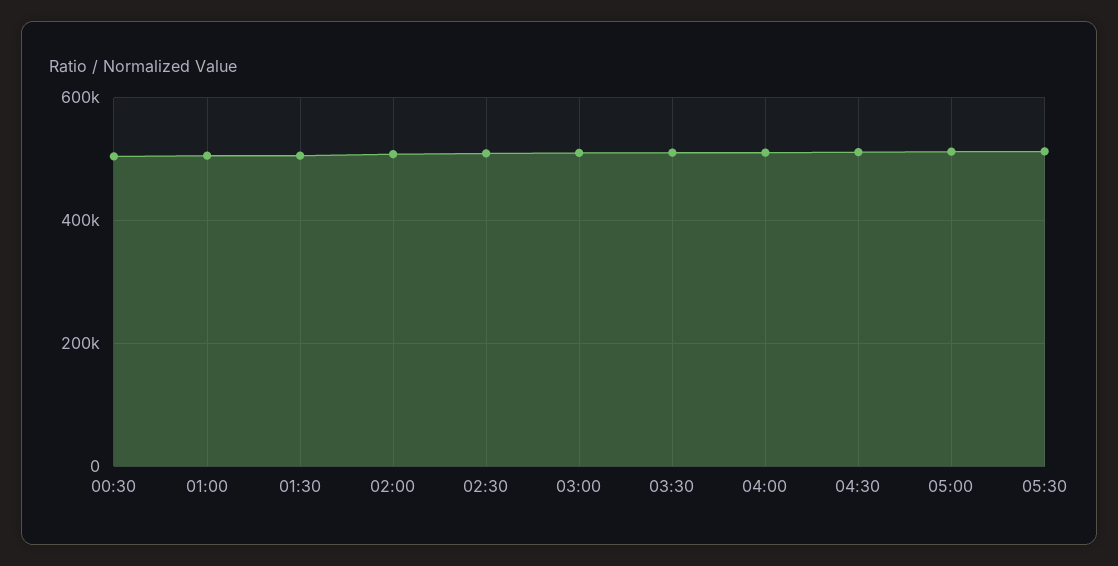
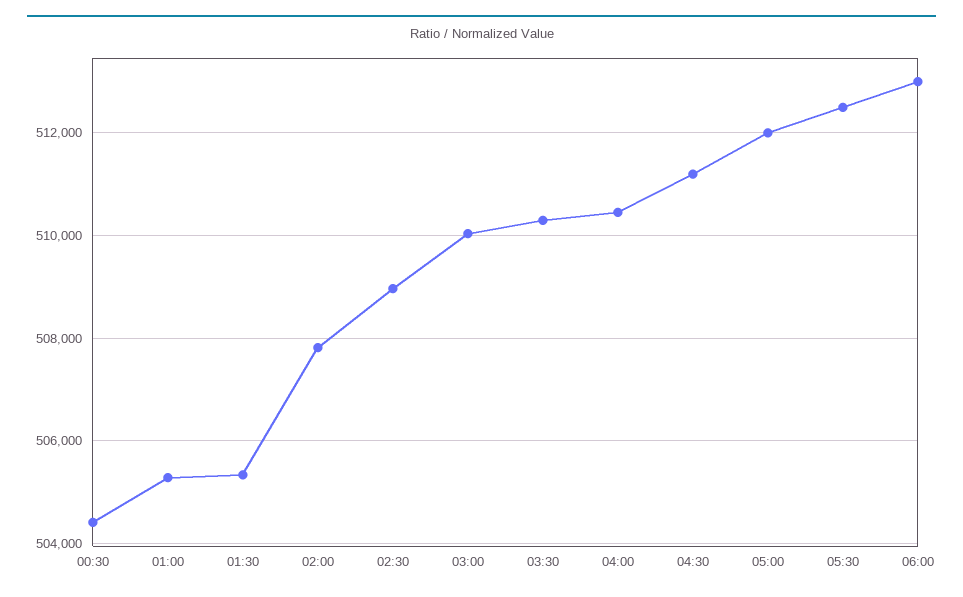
06:00: none -> 513000

